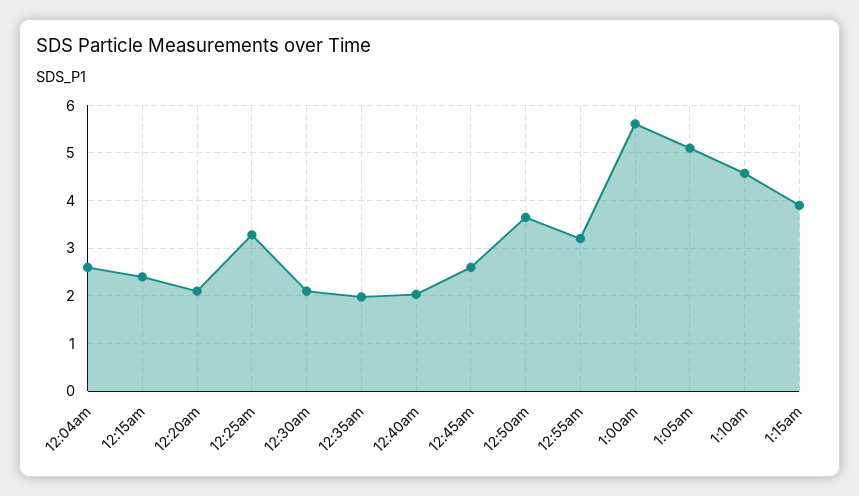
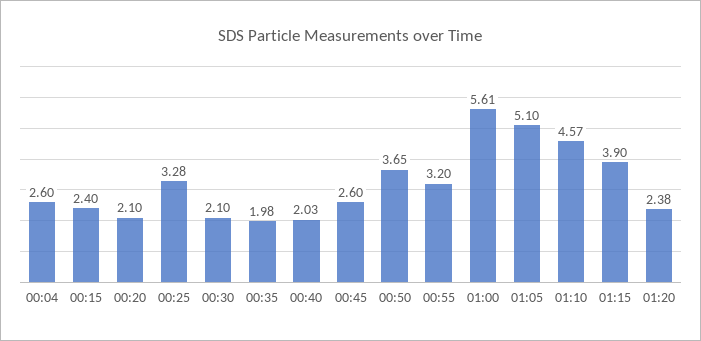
01:20: none -> 2.38

